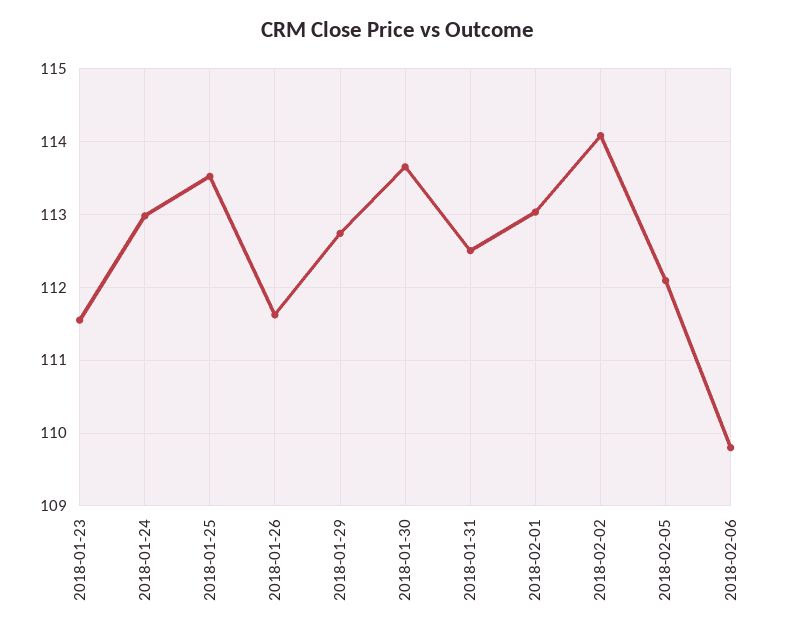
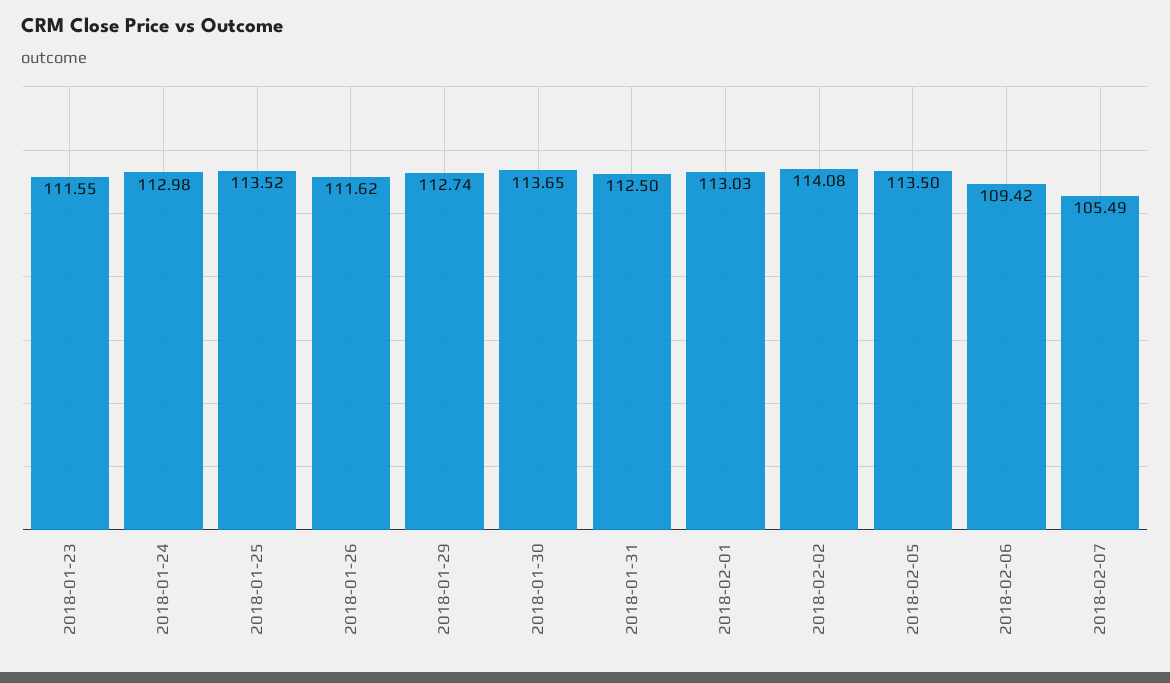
2018-02-05: 112.1 -> 113.5
2018-02-06: 109.8 -> 109.42
2018-02-07: none -> 105.49

